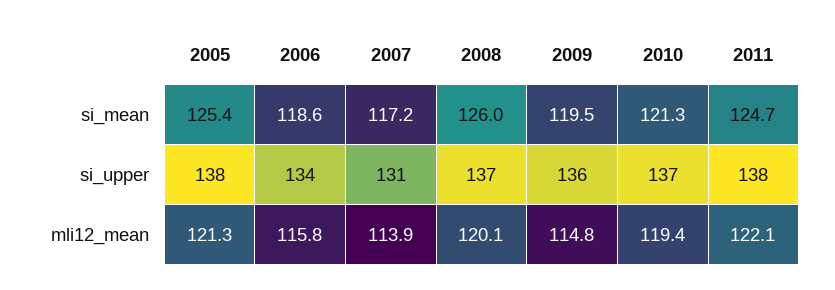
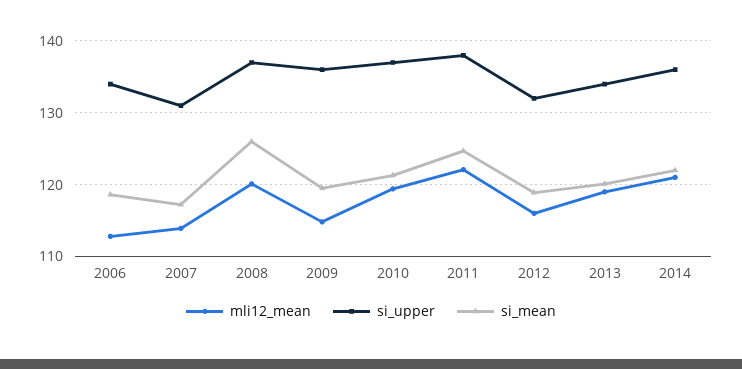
si_mean, 2005: 125.4 -> none
si_upper, 2005: 138 -> none
mli12_mean, 2005: 121.3 -> none
mli12_mean, 2006: 115.8 -> 113
mli12_mean, 2012: none -> 116
si_upper, 2012: none -> 132
si_mean, 2012: none -> 119
mli12_mean, 2013: none -> 119
si_upper, 2013: none -> 134
si_mean, 2013: none -> 120
mli12_mean, 2014: none -> 121
si_upper, 2014: none -> 136
si_mean, 2014: none -> 122

